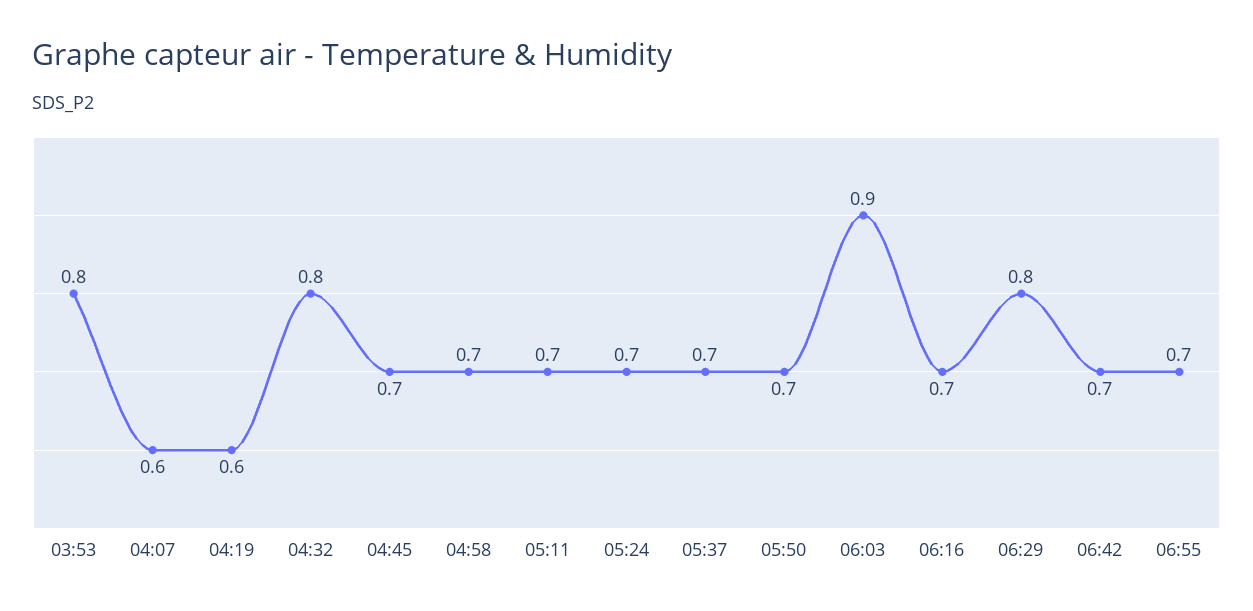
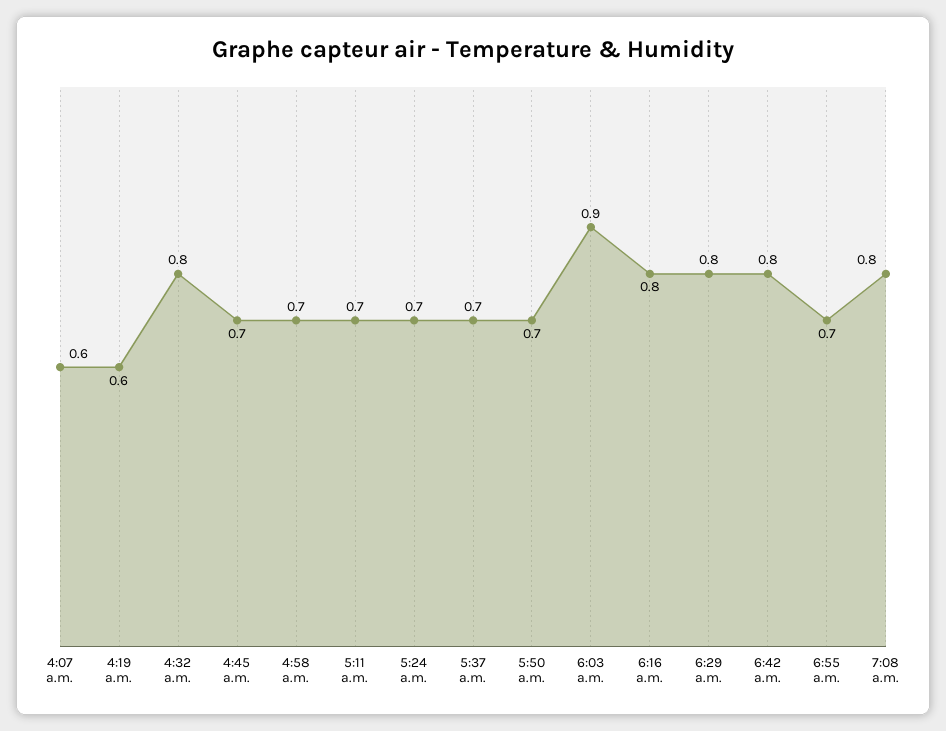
03:53: 0.8 -> none
06:16: 0.7 -> 0.8
06:42: 0.7 -> 0.8
7:08 a.m.: none -> 0.8

